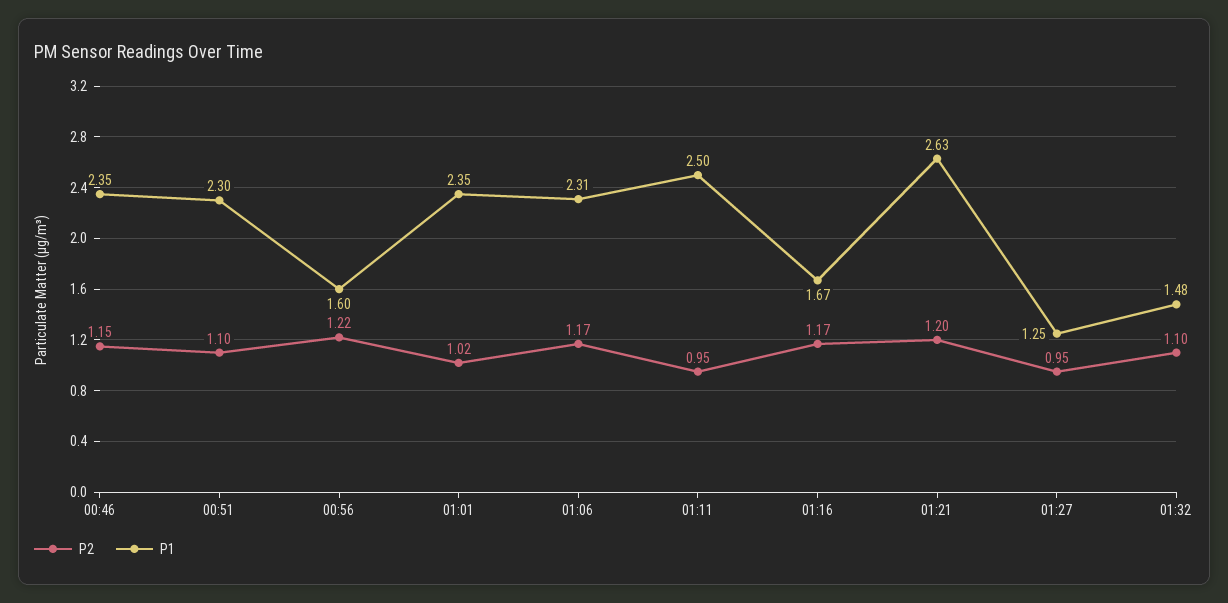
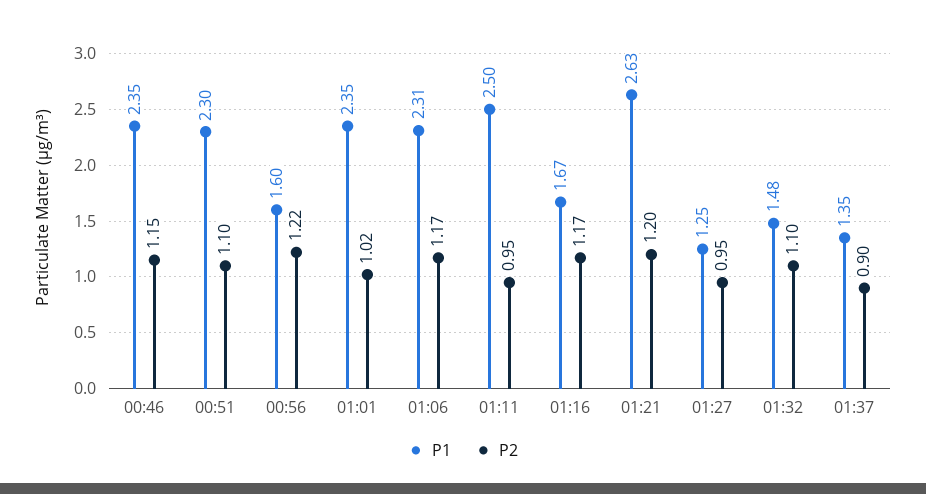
P1, 01:37: none -> 1.35
P2, 01:37: none -> 0.9

